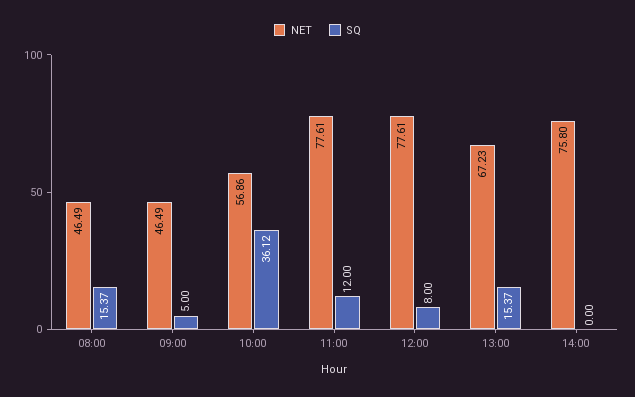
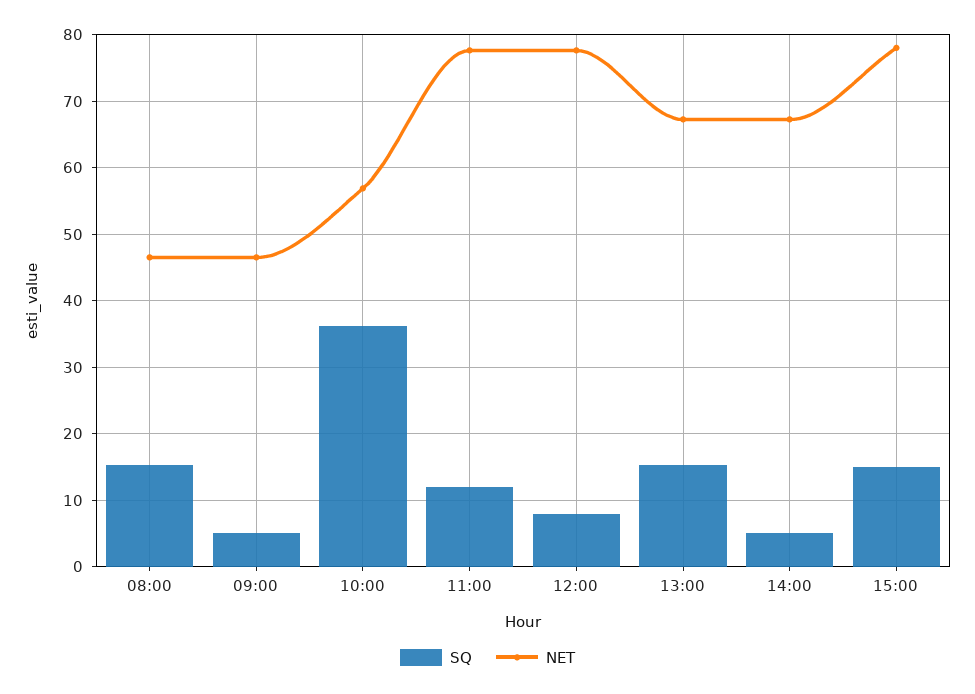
NET, 14:00: 75.8 -> 67
SQ, 14:00: 0 -> 5
SQ, 15:00: none -> 15
NET, 15:00: none -> 78

